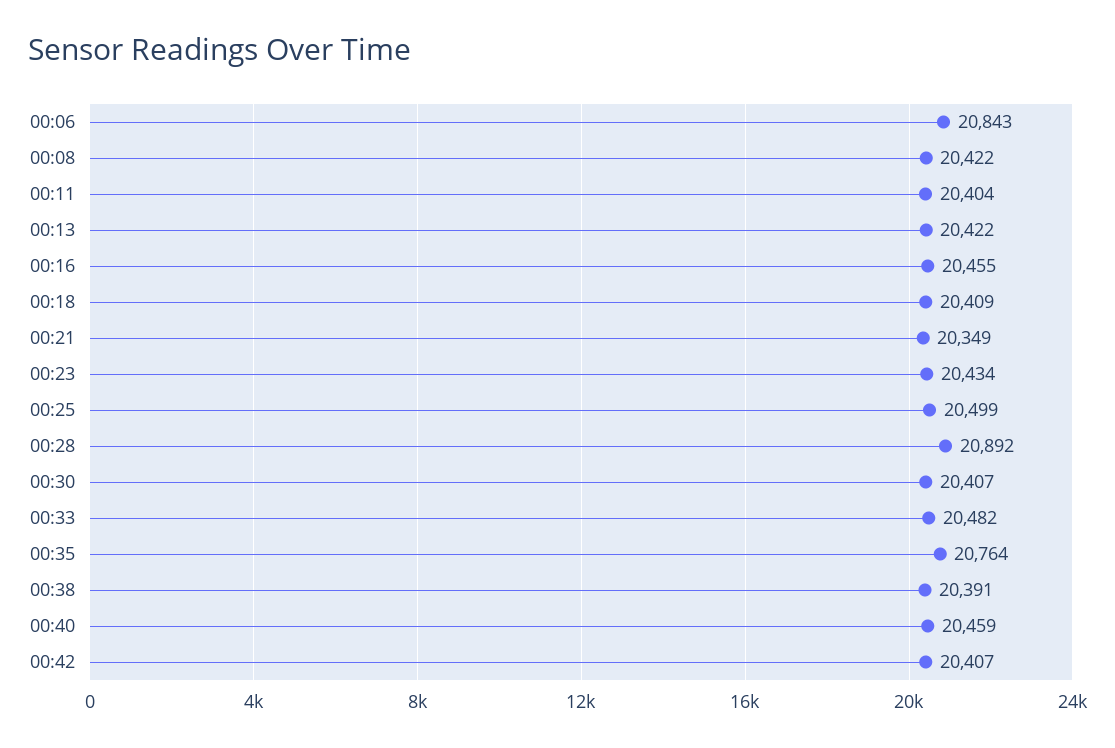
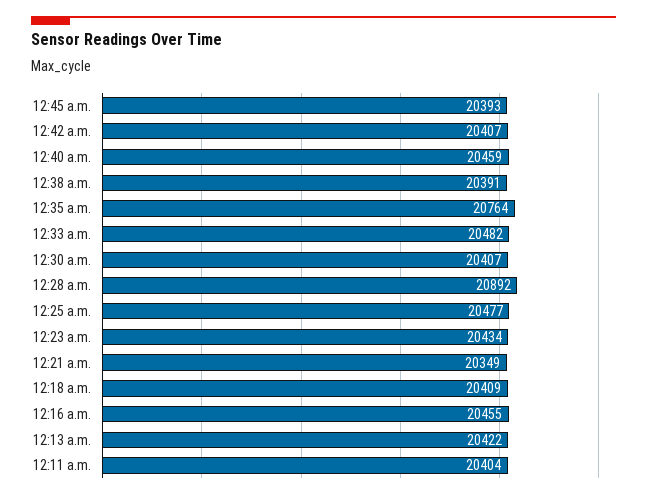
00:06: 20843 -> none
00:08: 20422 -> none
00:25: 20499 -> 20477
12:45 a.m.: none -> 20393

